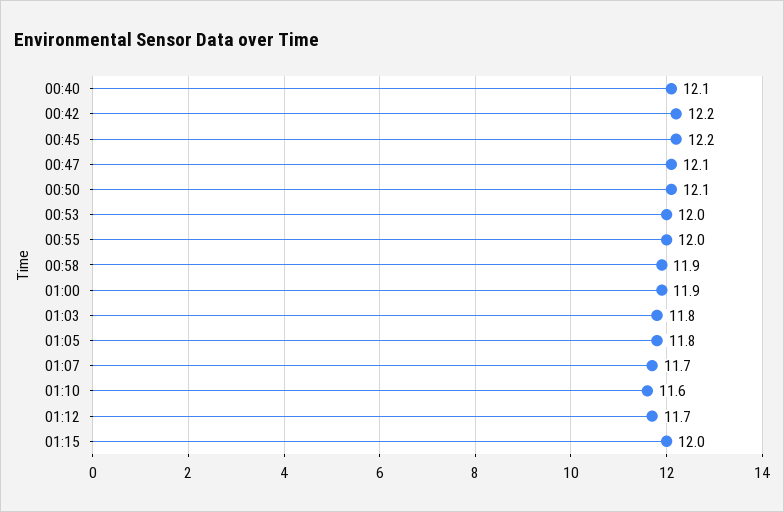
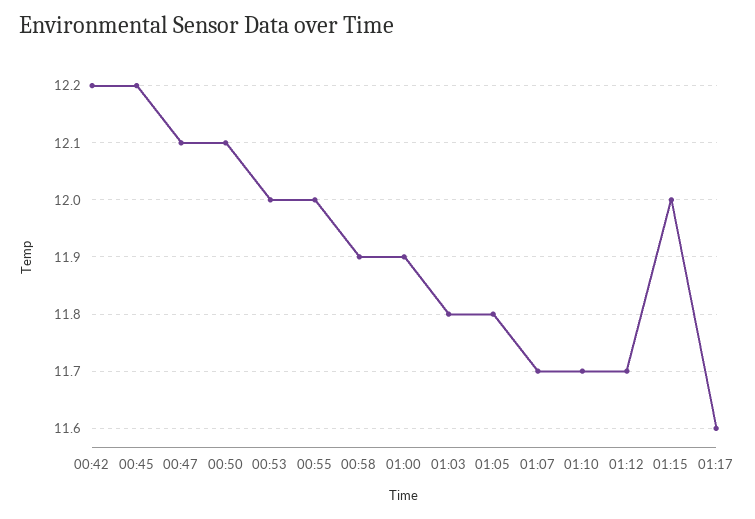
00:40: 12.1 -> none
01:10: 11.6 -> 11.7
01:17: none -> 11.6

